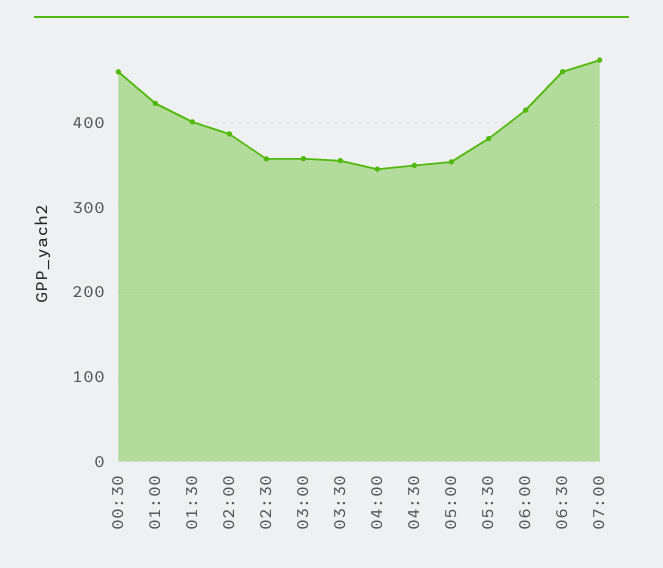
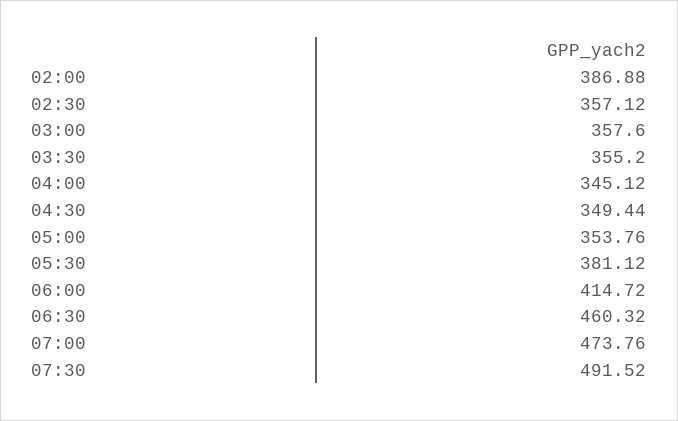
00:30: 460 -> none
01:00: 420 -> none
01:30: 400 -> none
07:30: none -> 491.52

